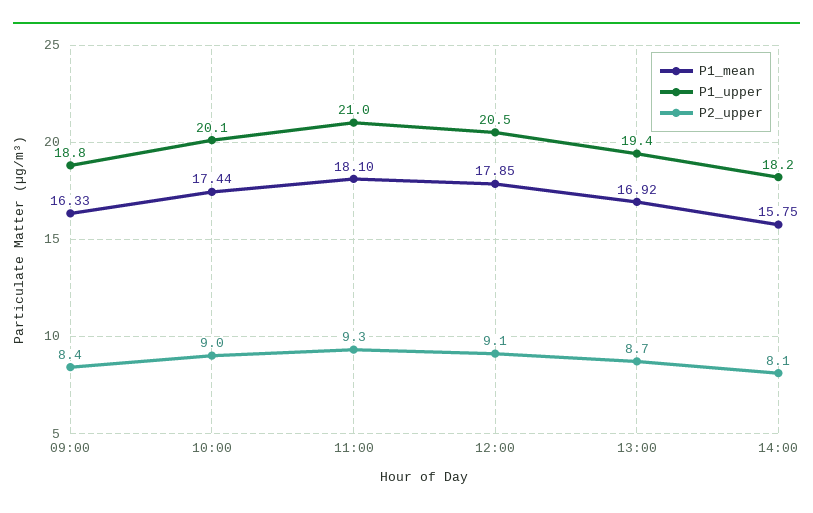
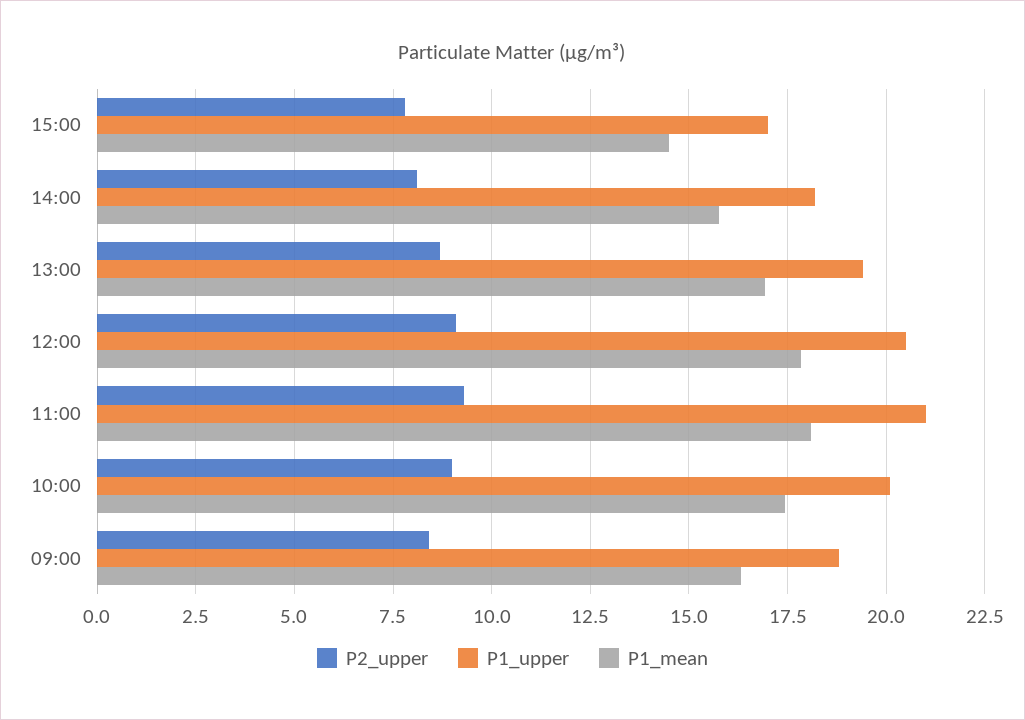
P2_upper, 15:00: none -> 7.75
P1_upper, 15:00: none -> 17
P1_mean, 15:00: none -> 14.5

